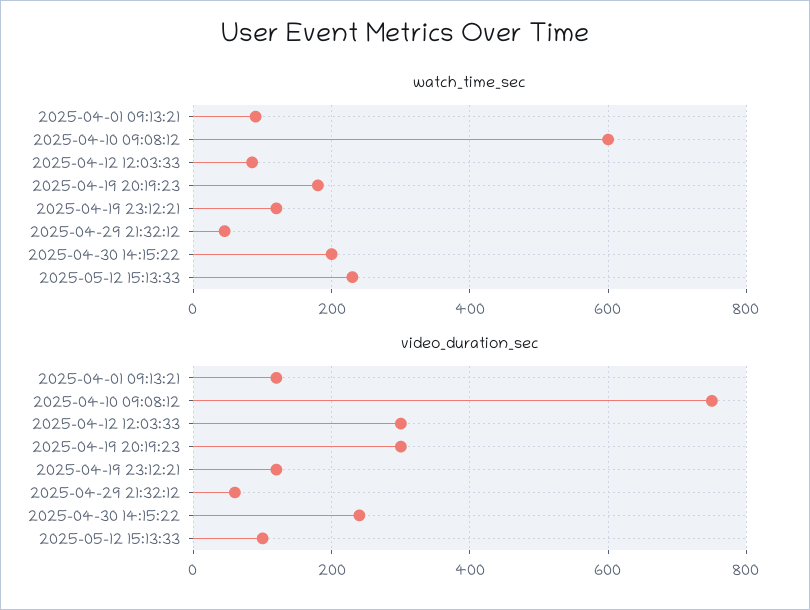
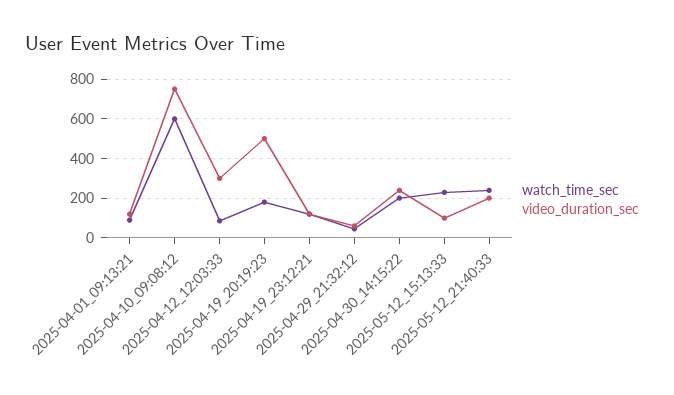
video_duration_sec, 2025-04-19 20:19:23: 300 -> 500
watch_time_sec, 2025-05-12_21:40:33: none -> 250
video_duration_sec, 2025-05-12_21:40:33: none -> 200

